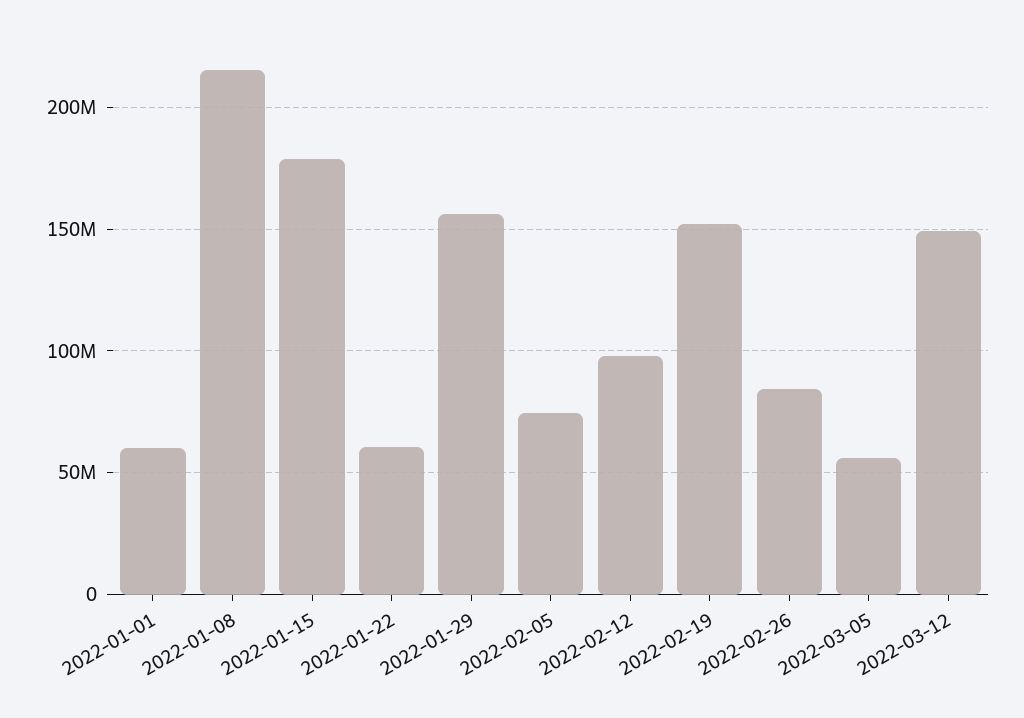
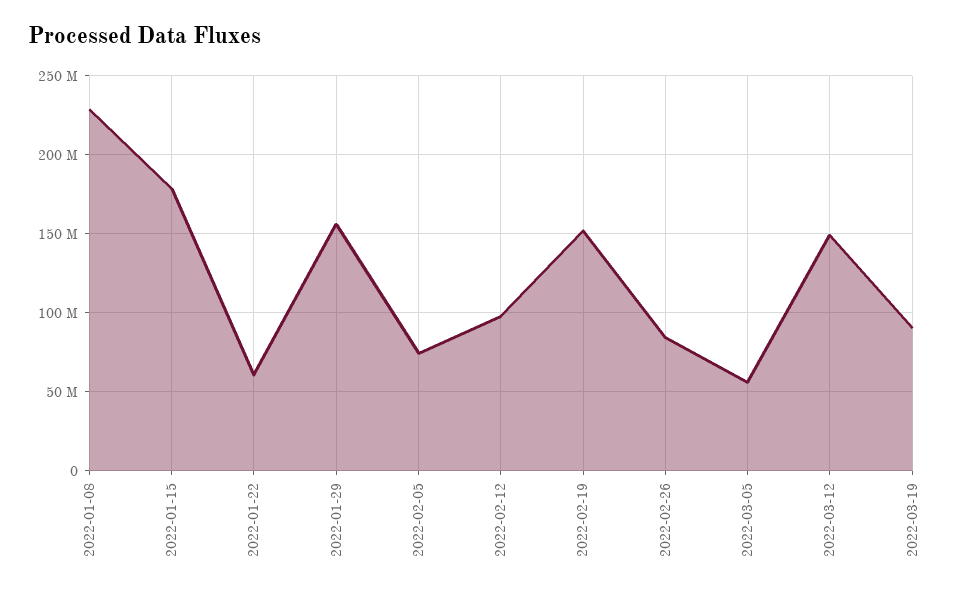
2022-01-01: 60000000 -> none
2022-01-08: 215000000 -> 230000000
2022-03-19: none -> 90000000

